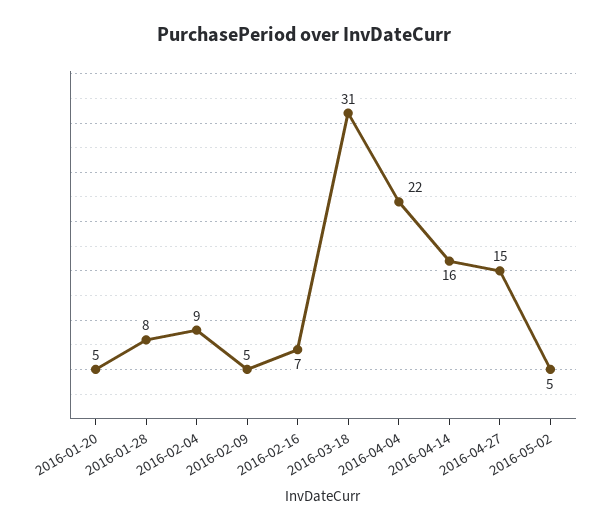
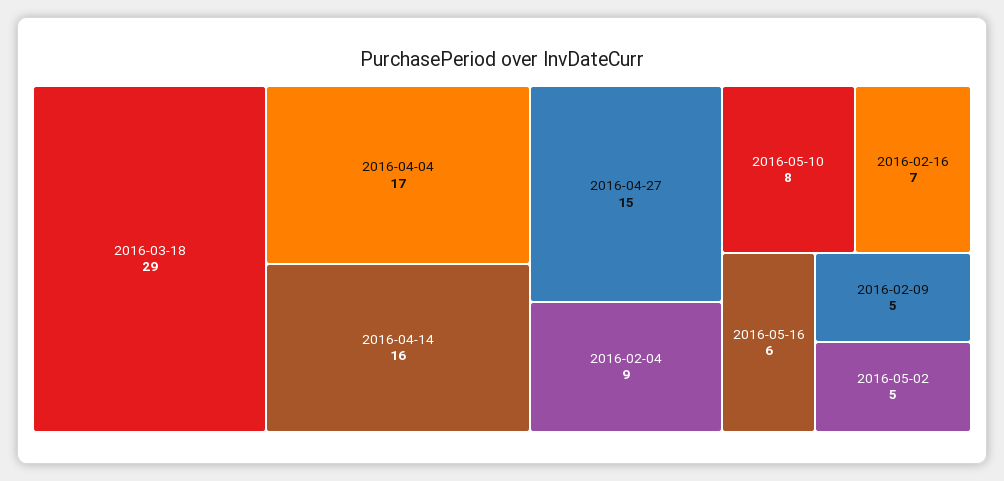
2016-01-20: 5 -> none
2016-01-28: 8 -> none
2016-03-18: 31 -> 29
2016-04-04: 22 -> 17
2016-05-10: none -> 8
2016-05-16: none -> 6

